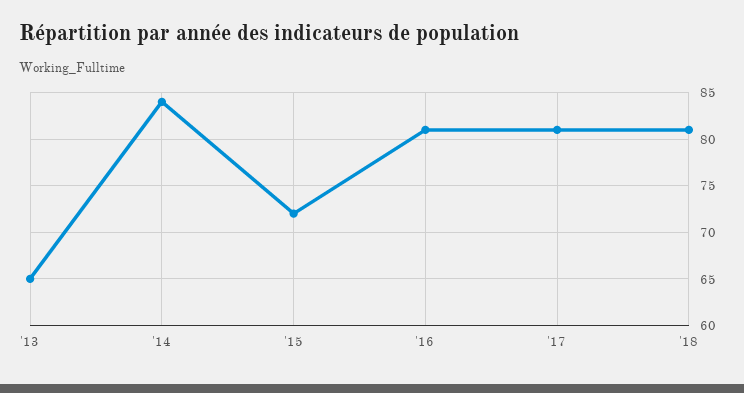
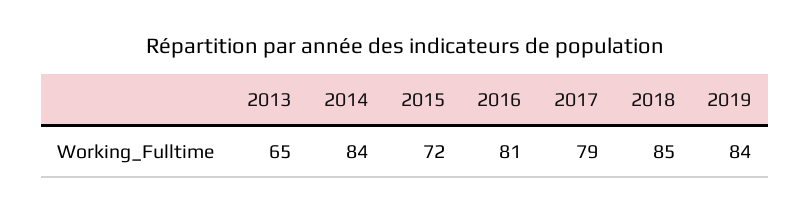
'17: 81 -> 79
'18: 81 -> 85
2019: none -> 84

